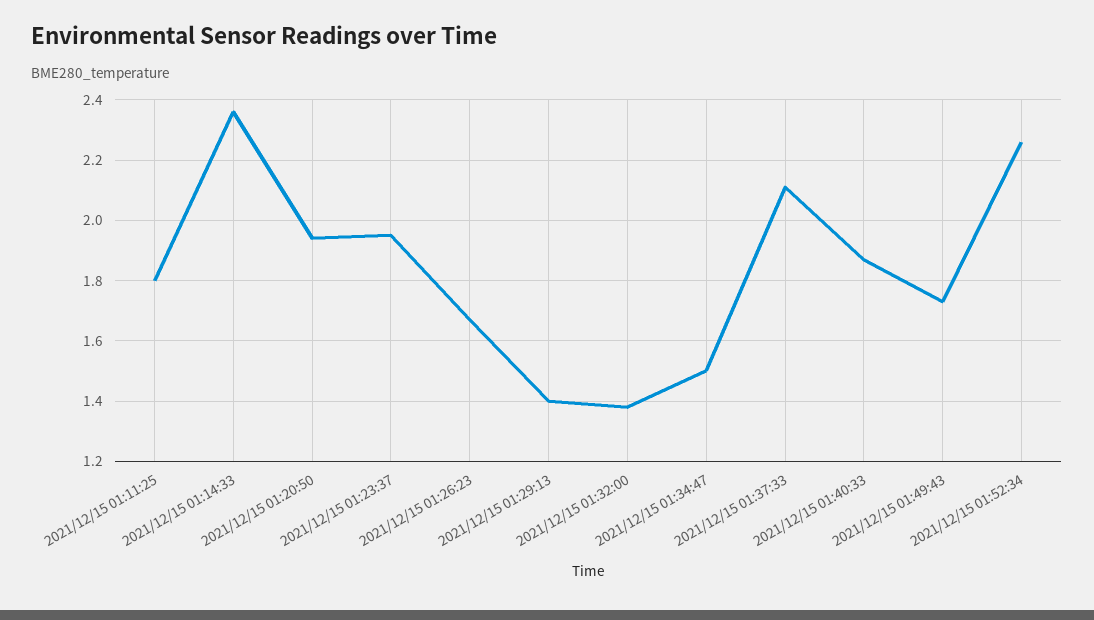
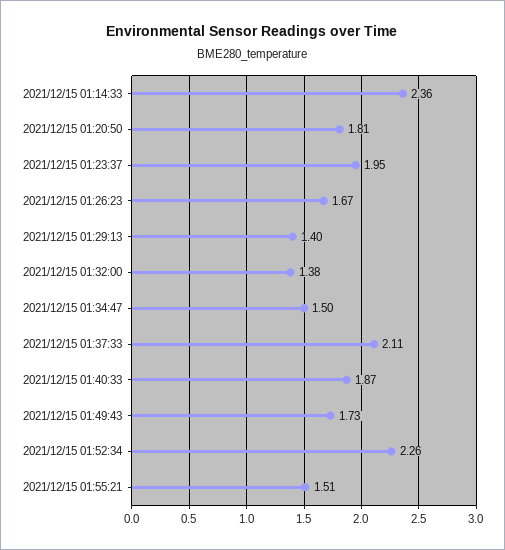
2021/12/15 01:11:25: 1.8 -> none
2021/12/15 01:20:50: 1.95 -> 1.81
2021/12/15 01:55:21: none -> 1.51

